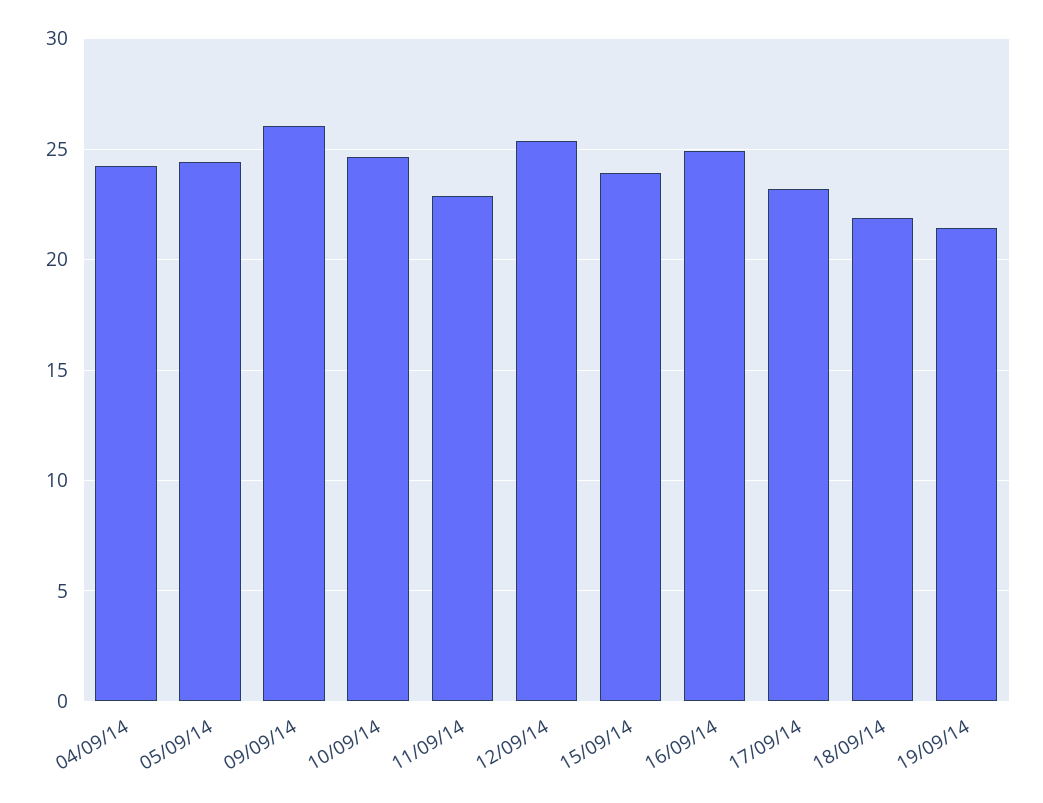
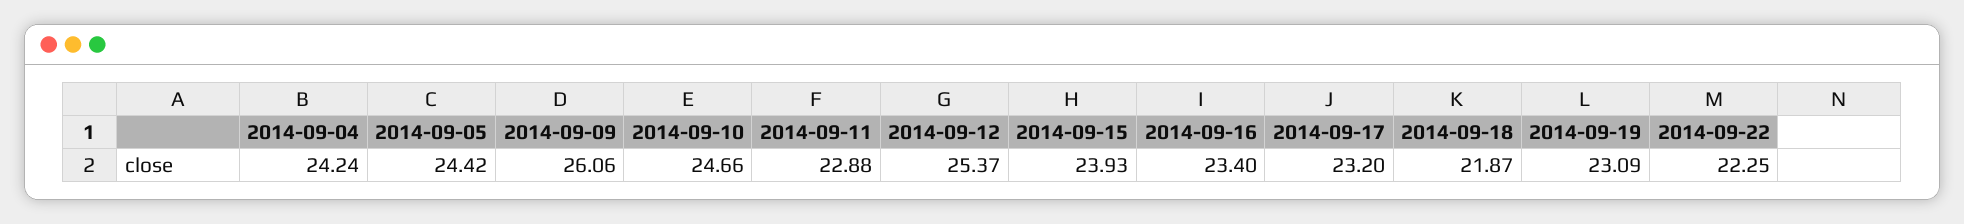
16/09/14: 25 -> 23.4
19/09/14: 21.5 -> 23.09
2014-09-22: none -> 22.25

